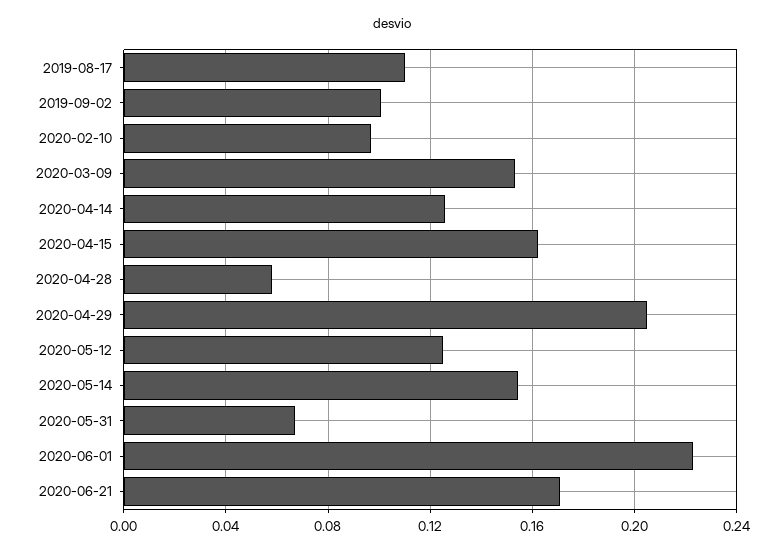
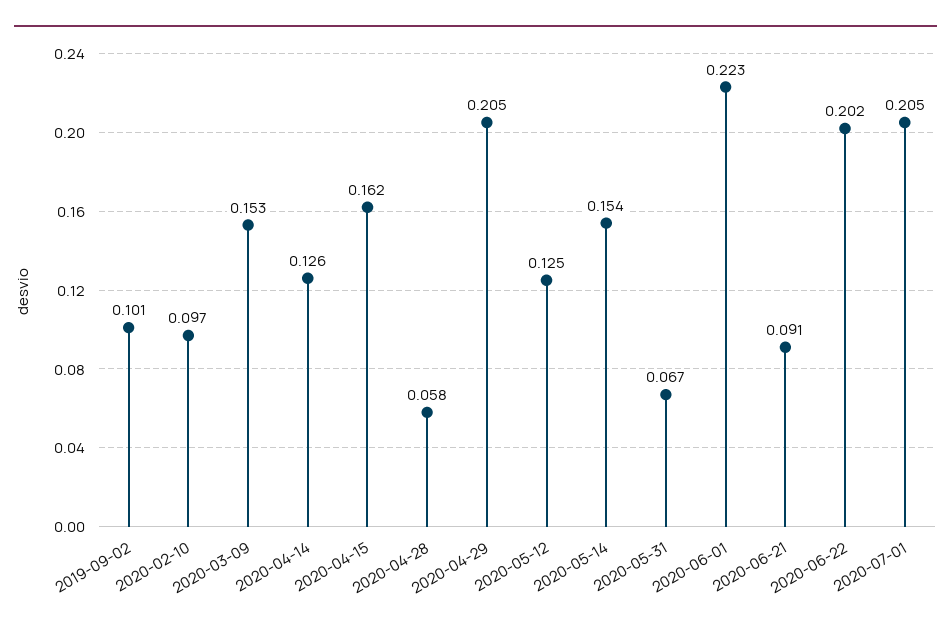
2019-08-17: 0.11 -> none
2020-06-21: 0.17 -> 0.091
2020-06-22: none -> 0.202
2020-07-01: none -> 0.205

